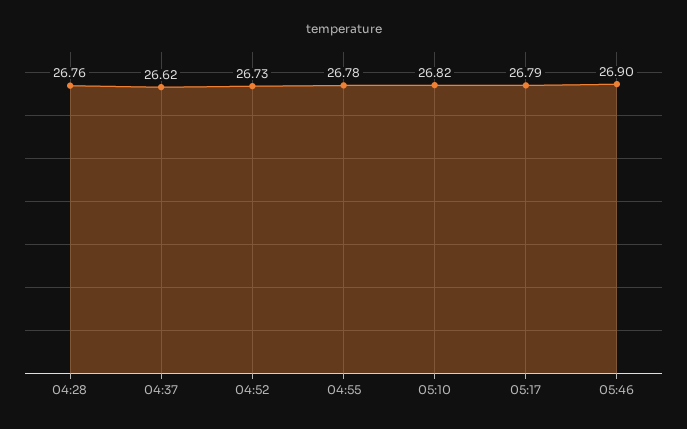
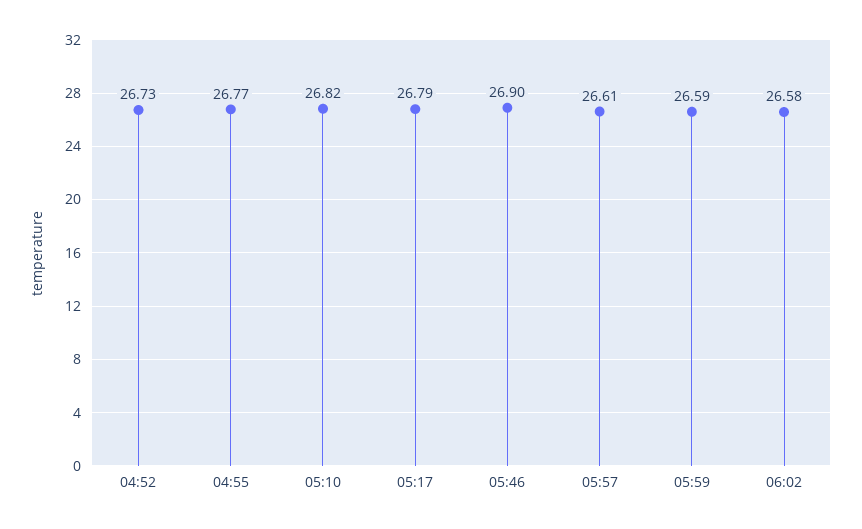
04:28: 26.76 -> none
04:37: 26.62 -> none
04:55: 26.78 -> 26.77
05:57: none -> 26.61
05:59: none -> 26.59
06:02: none -> 26.58

